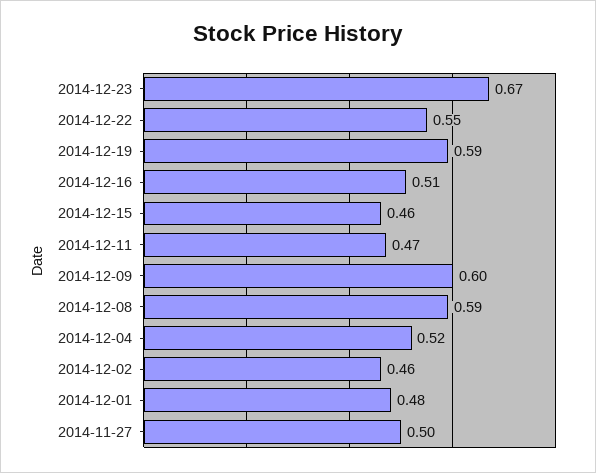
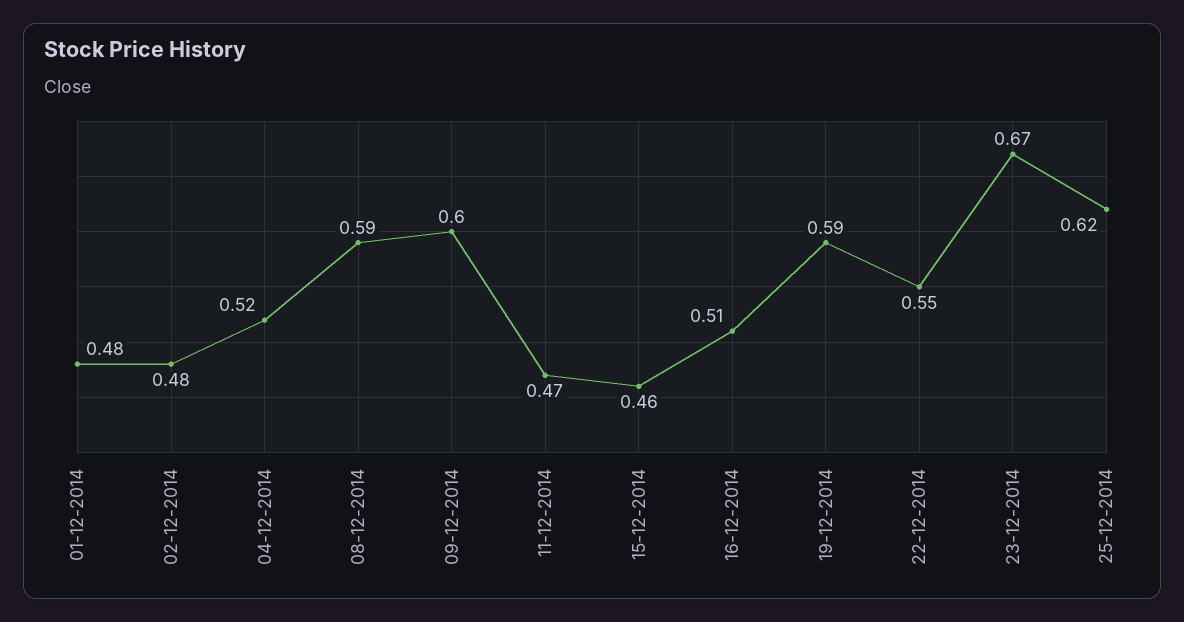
2014-12-02: 0.46 -> 0.48
2014-11-27: 0.5 -> none
25-12-2014: none -> 0.62

